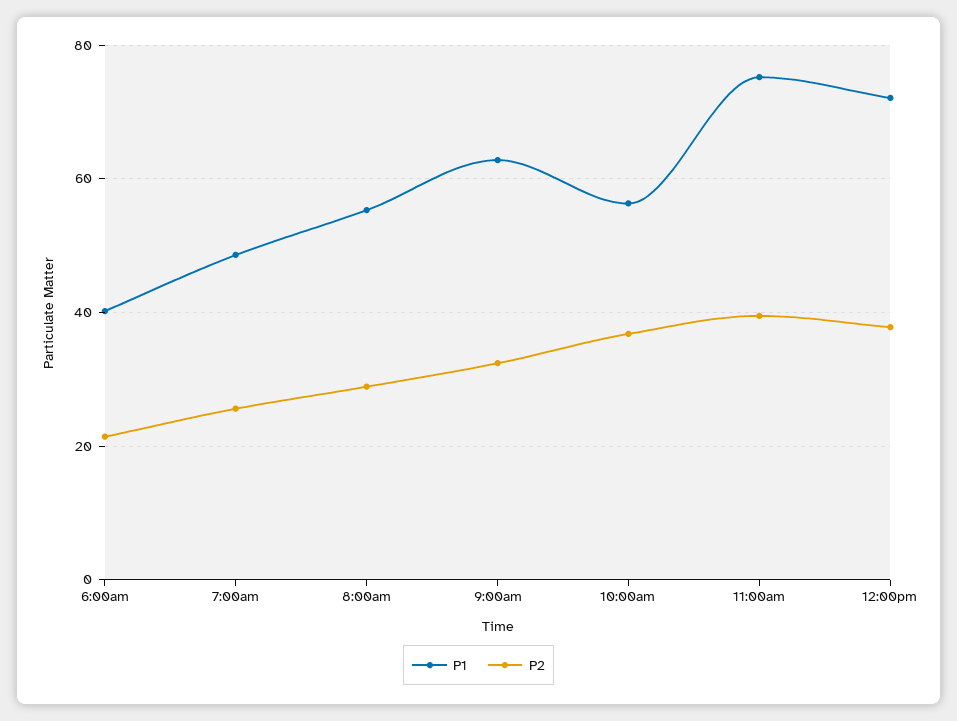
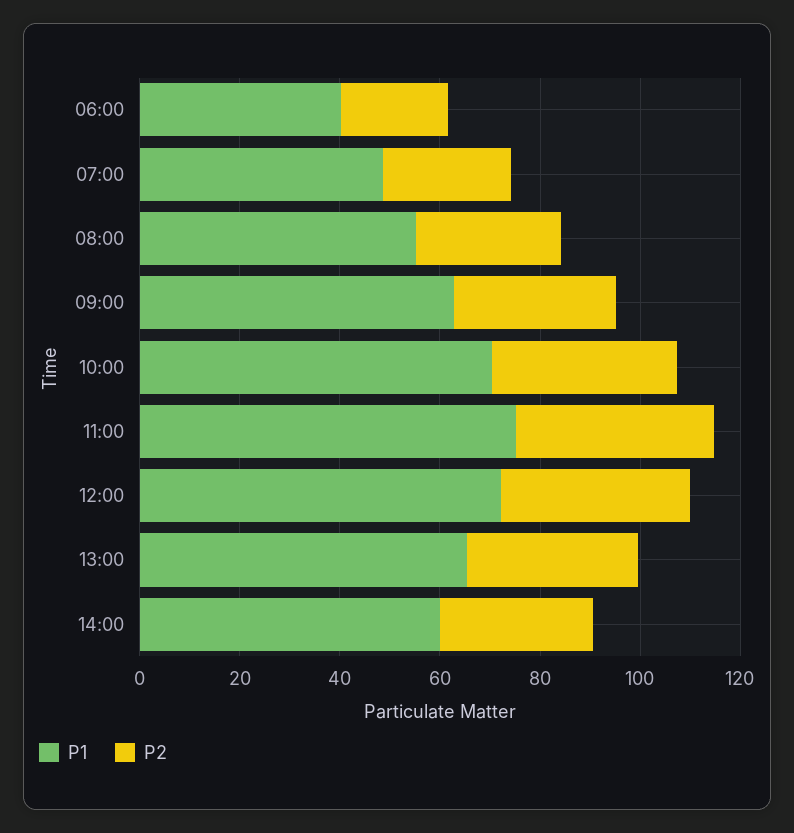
P1, 10:00am: 56 -> 70
P1, 13:00: none -> 65
P2, 13:00: none -> 35
P1, 14:00: none -> 60
P2, 14:00: none -> 30

